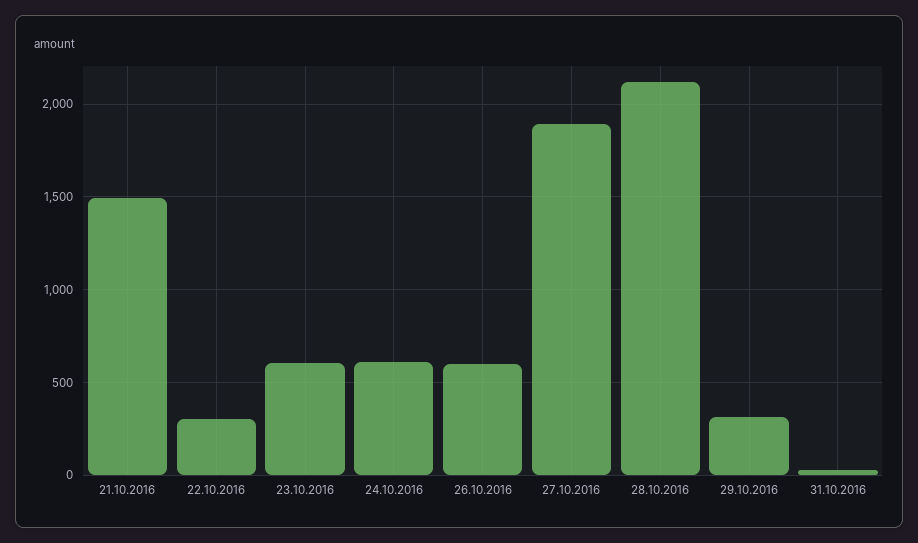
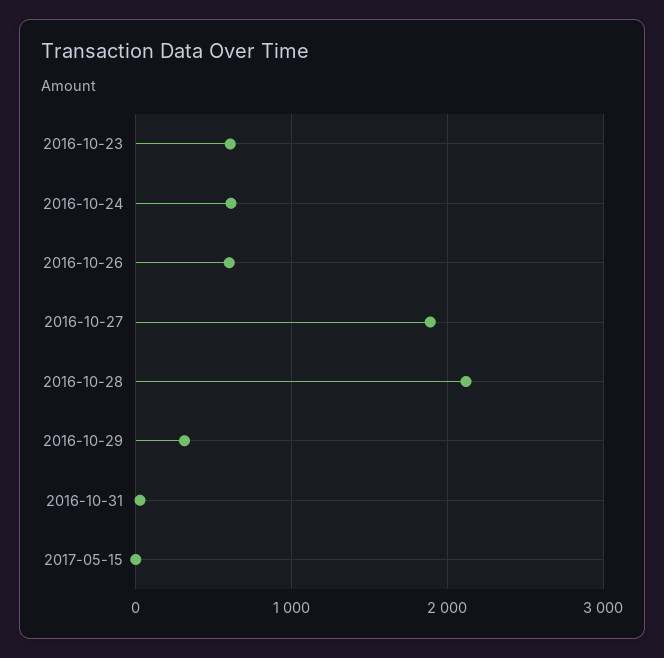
21.10.2016: 1500 -> none
22.10.2016: 300 -> none
2017-05-15: none -> 0

